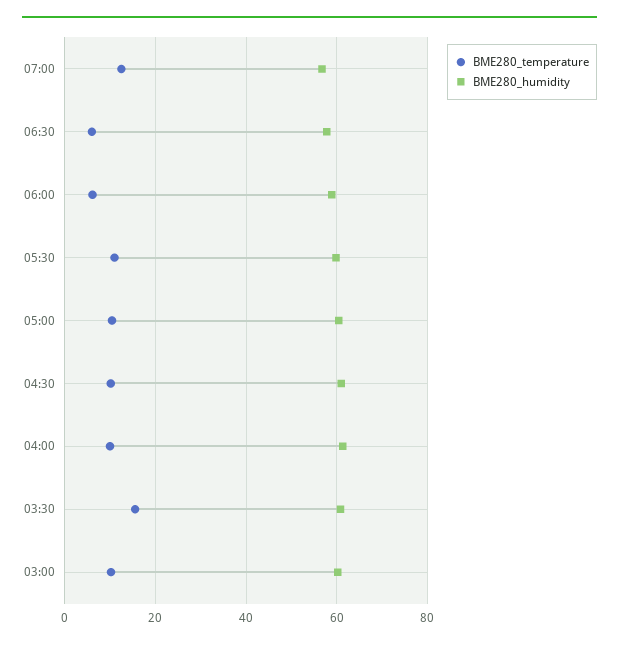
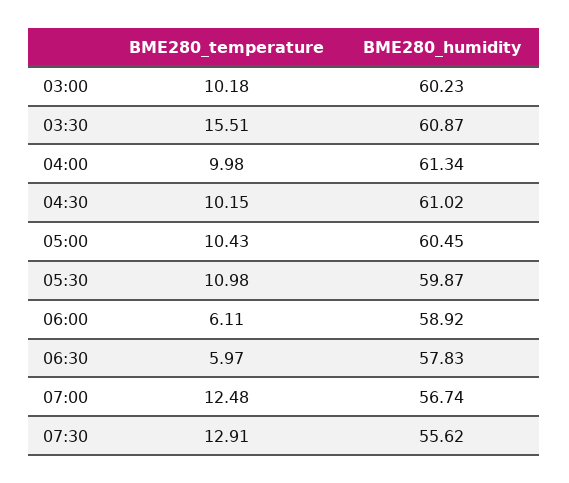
BME280_temperature, 07:30: none -> 12.91
BME280_humidity, 07:30: none -> 55.62

